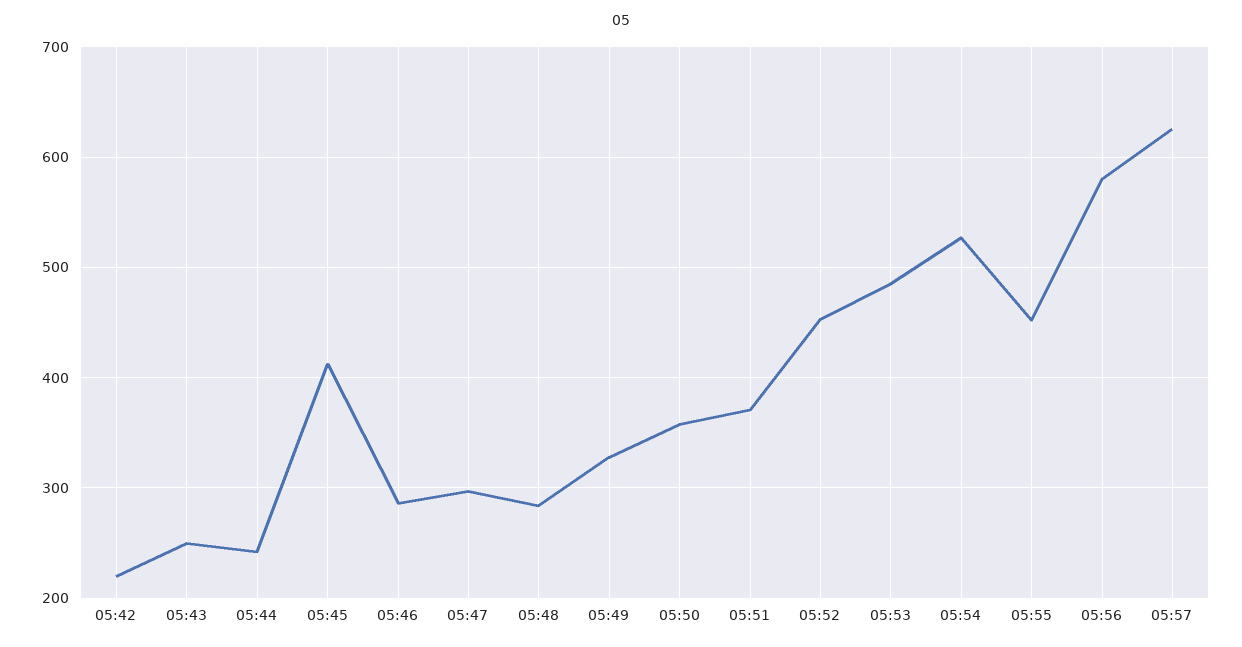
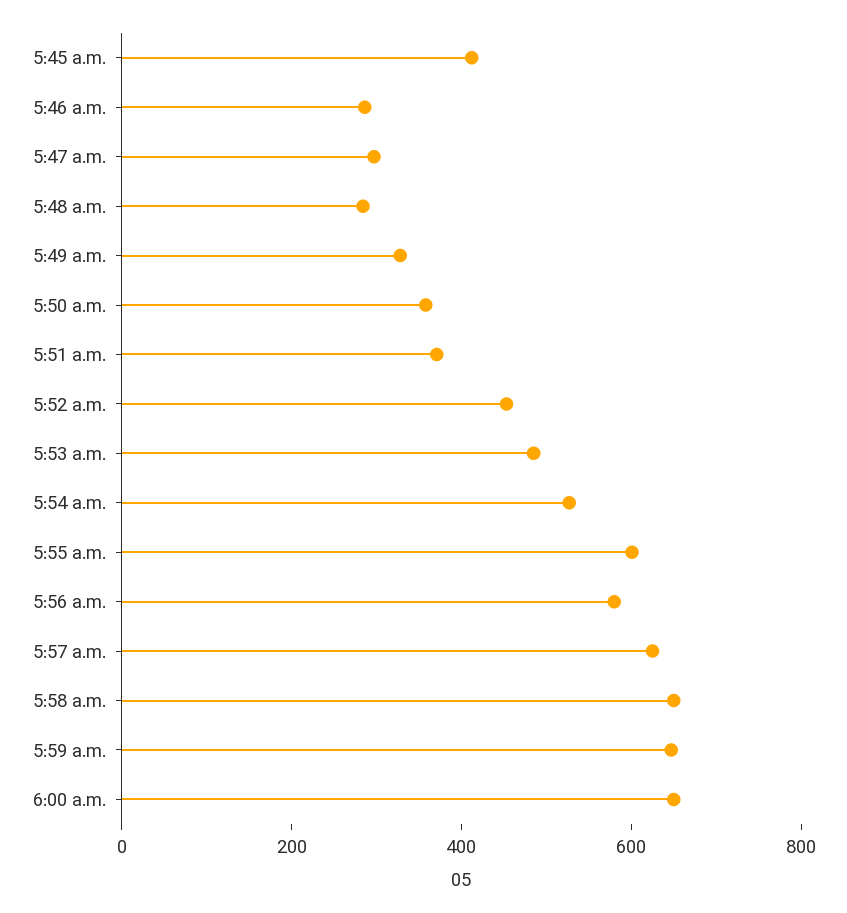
05:42: 220 -> none
05:43: 250 -> none
05:44: 240 -> none
05:55: 450 -> 600
5:58 a.m.: none -> 650
5:59 a.m.: none -> 650
6:00 a.m.: none -> 650

